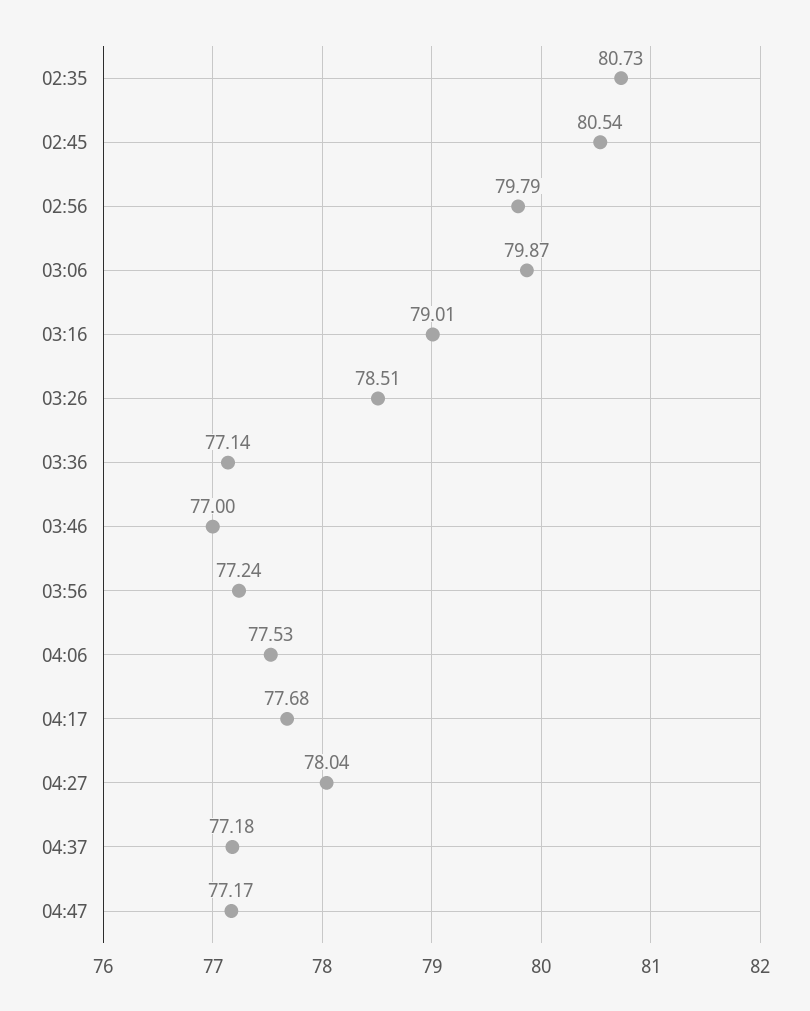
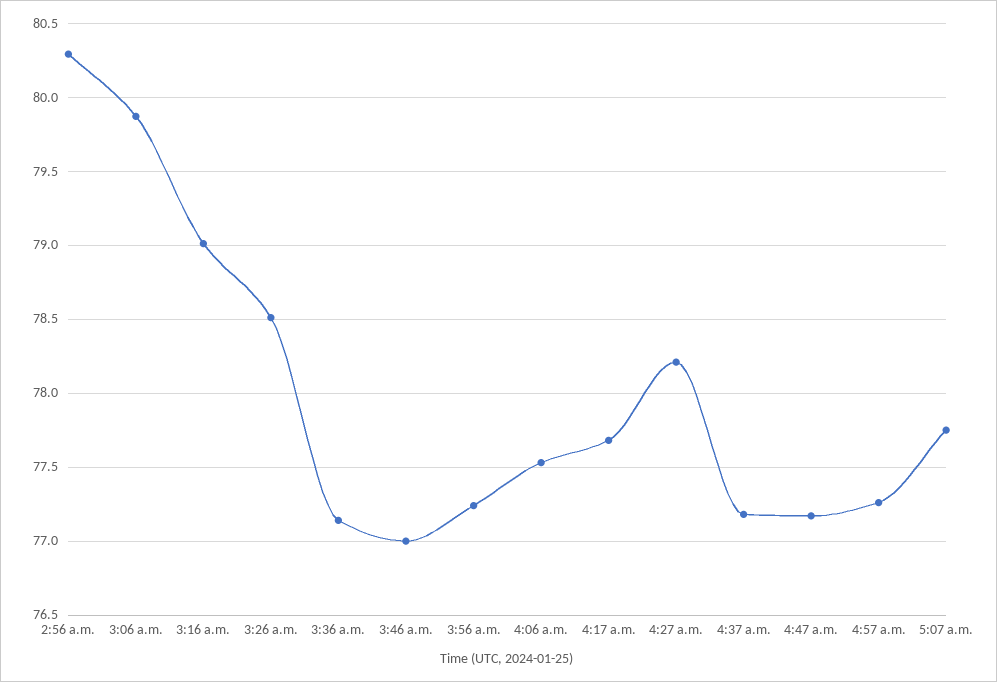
02:35: 80.73 -> none
02:45: 80.54 -> none
02:56: 79.79 -> 80.3
04:27: 78.04 -> 78.2
4:57 a.m.: none -> 77.25
5:07 a.m.: none -> 77.75

